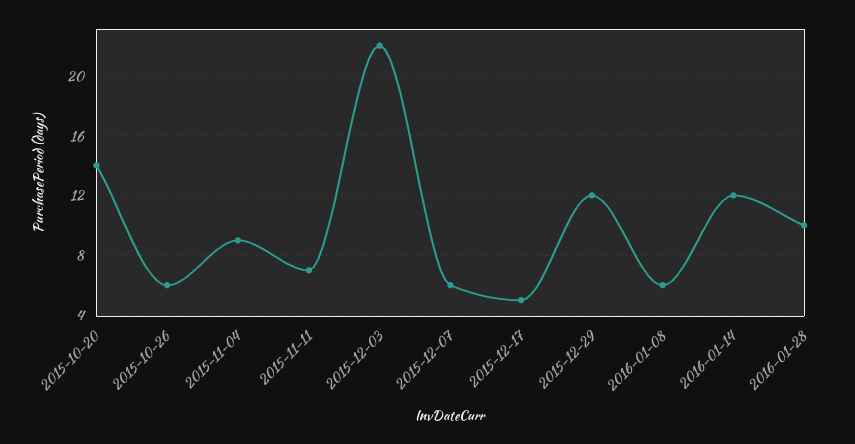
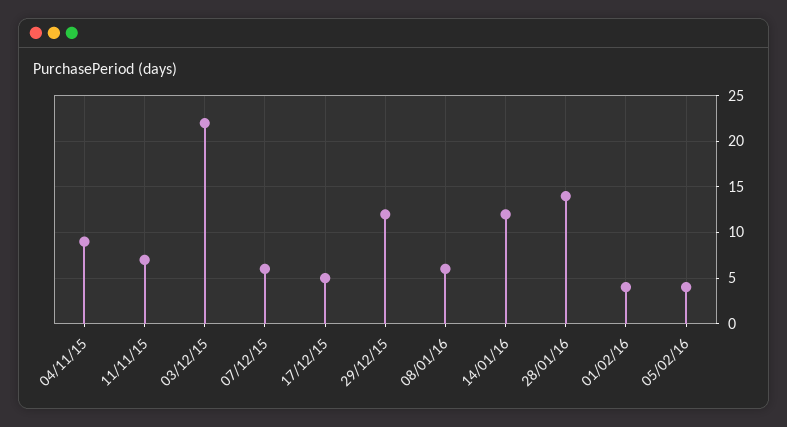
2015-10-20: 14 -> none
2015-10-26: 6 -> none
2016-01-28: 10 -> 14
01/02/16: none -> 4
05/02/16: none -> 4

